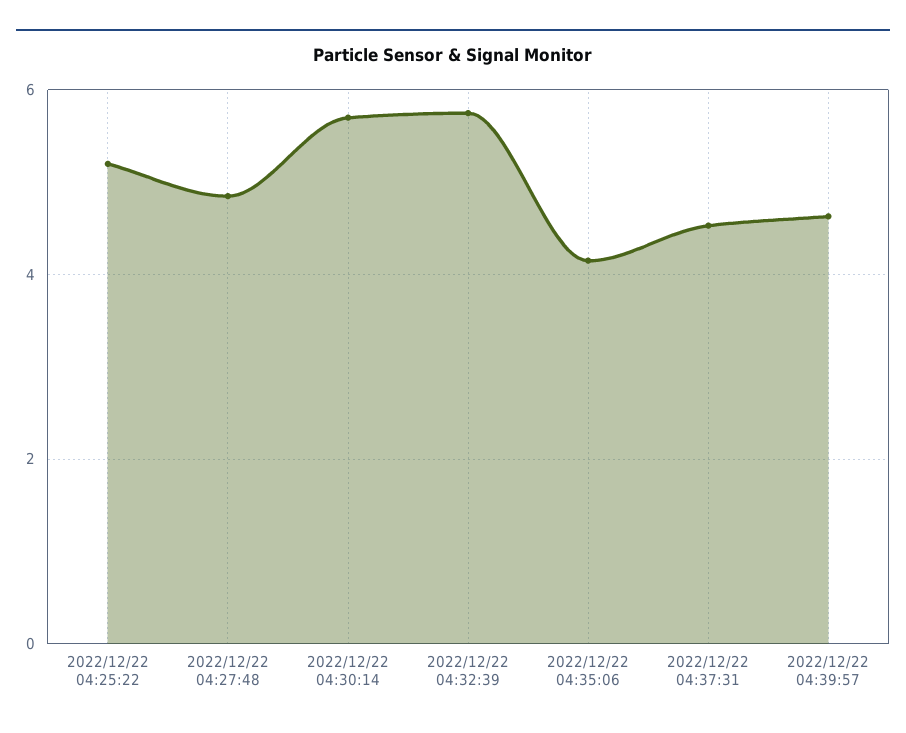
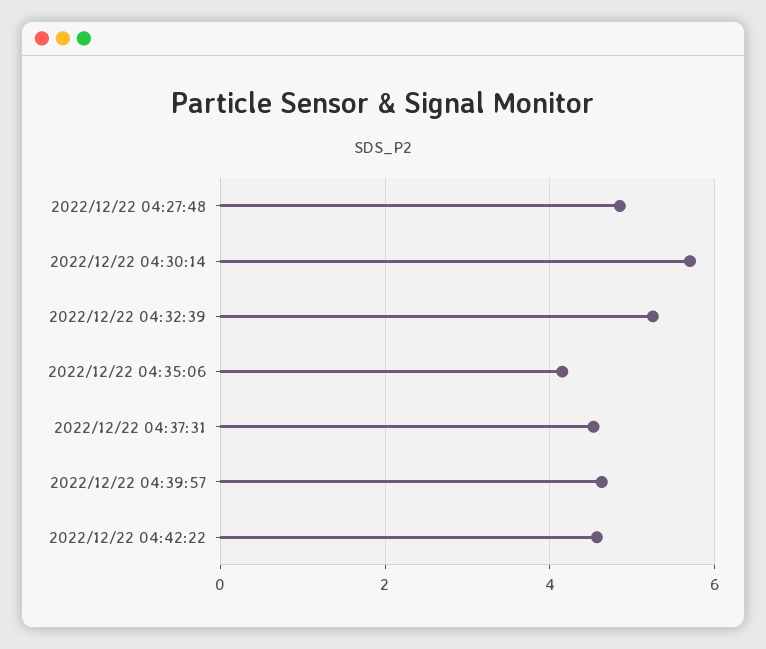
2022/12/22 04:25:22: 5.2 -> none
2022/12/22 04:32:39: 5.8 -> 5.2
2022/12/22 04:42:22: none -> 4.6

